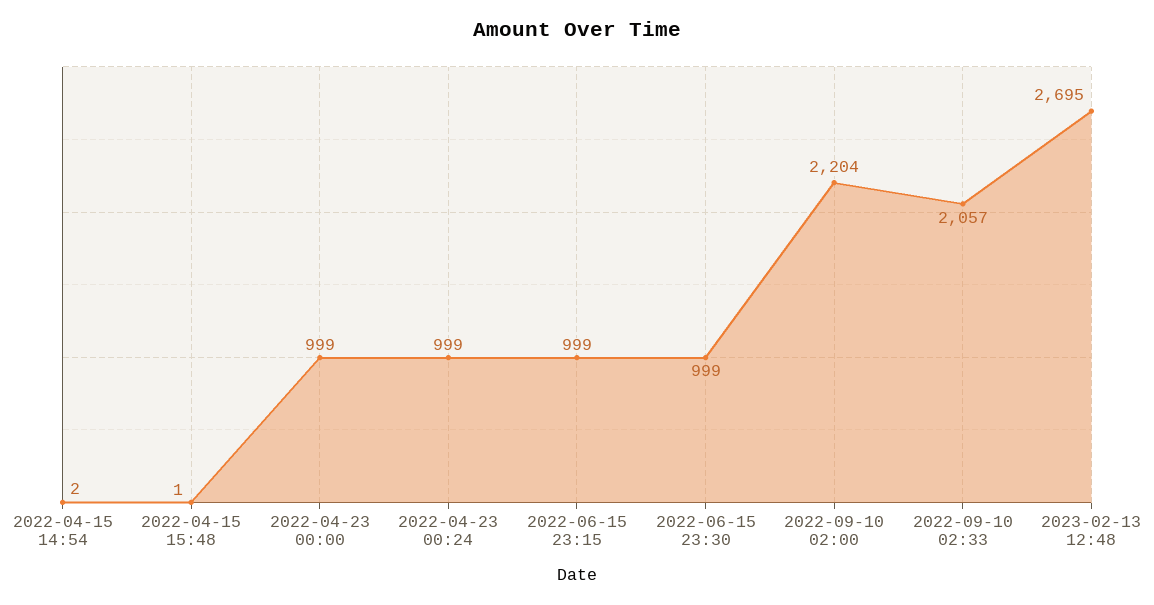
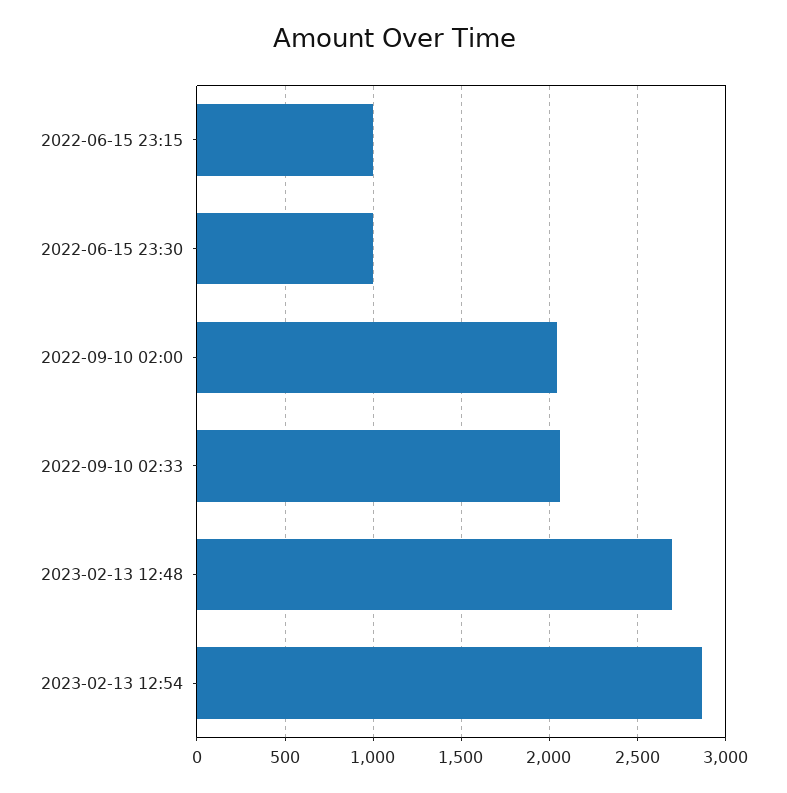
2022-04-15 14:54: 2 -> none
2022-04-15 15:48: 1 -> none
2022-04-23 00:00: 999 -> none
2022-04-23 00:24: 999 -> none
2022-09-10 02:00: 2204 -> 2050
2023-02-13 12:54: none -> 2850

